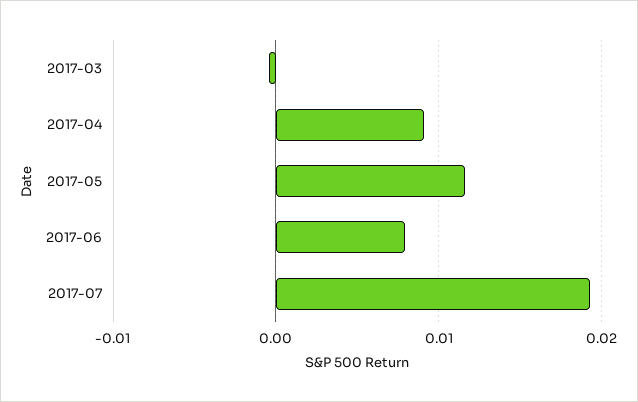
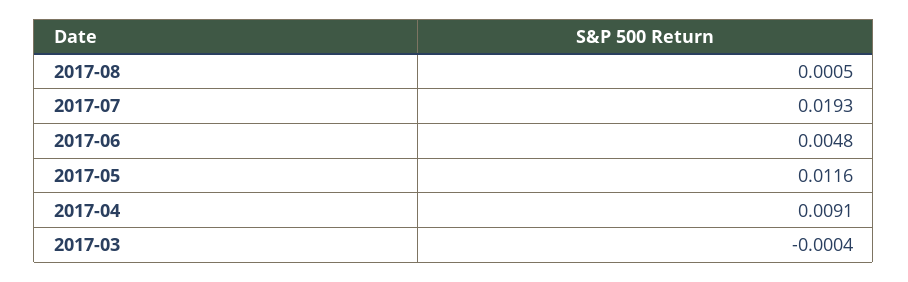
2017-06: 0.008 -> 0.0048
2017-08: none -> 0.0005

